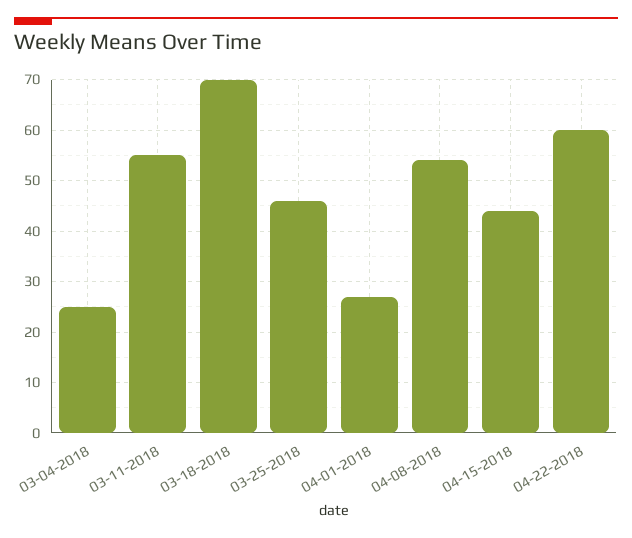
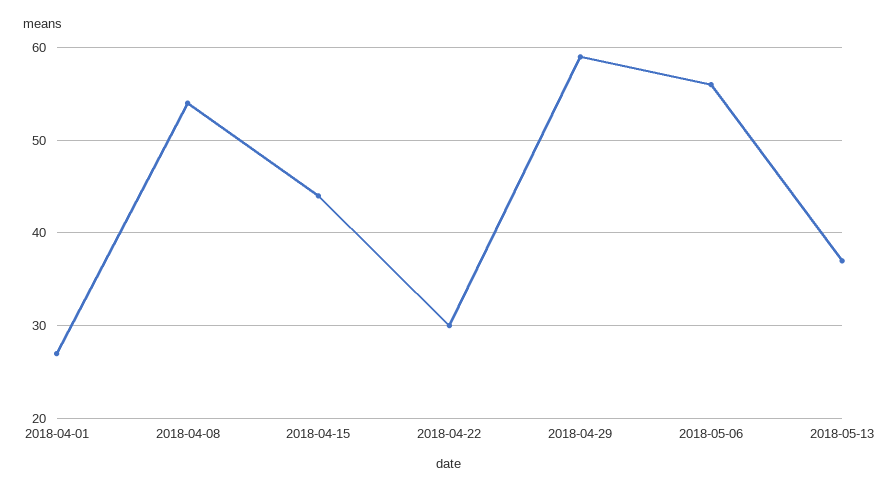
03-04-2018: 25 -> none
03-11-2018: 55 -> none
03-18-2018: 70 -> none
03-25-2018: 45 -> none
04-22-2018: 60 -> 30
2018-04-29: none -> 59
2018-05-06: none -> 56
2018-05-13: none -> 37

